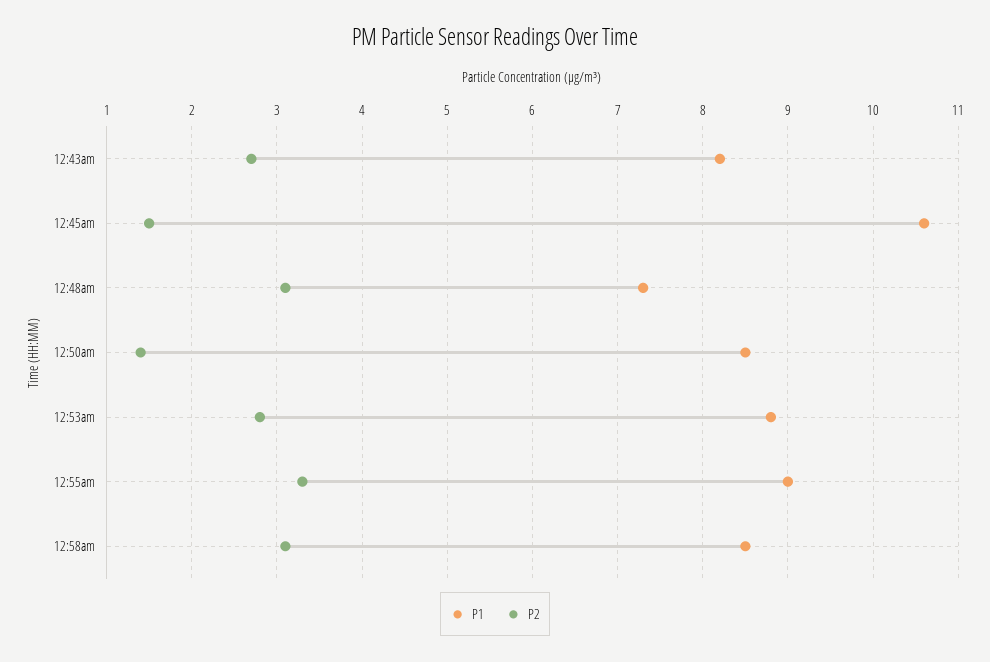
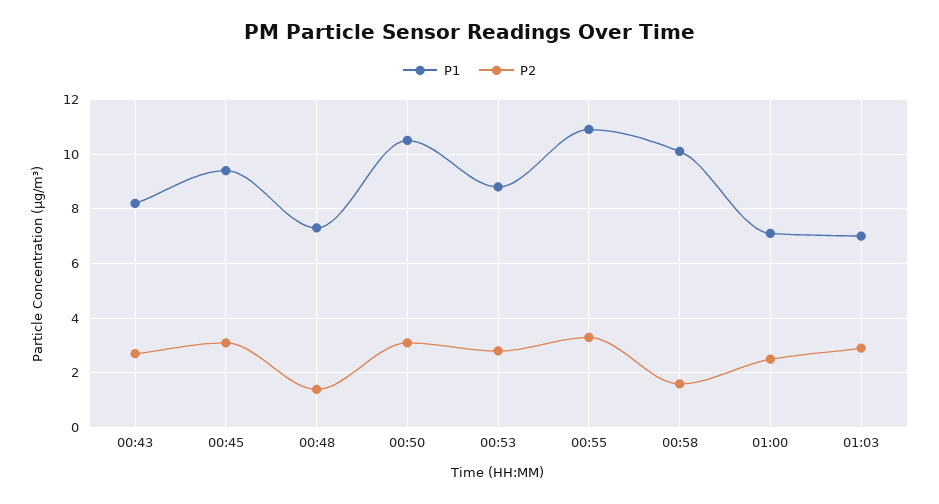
P1, 12:45am: 10.6 -> 9.5
P2, 12:45am: 1.5 -> 3
P2, 12:48am: 3.1 -> 1.5
P1, 12:50am: 8.5 -> 10.5
P2, 12:50am: 1.4 -> 3
P1, 12:55am: 9 -> 11
P1, 12:58am: 8.5 -> 10
P2, 12:58am: 3.1 -> 1.5
P1, 01:00: none -> 7
P2, 01:00: none -> 2.5
P1, 01:03: none -> 7
P2, 01:03: none -> 3

